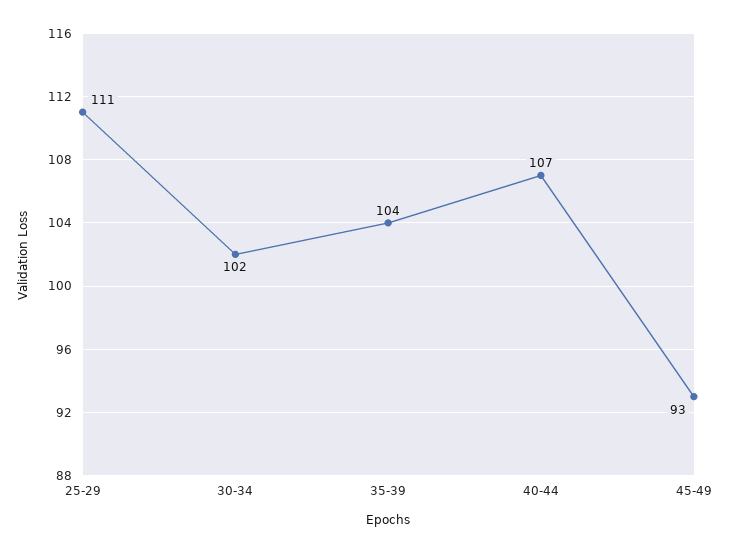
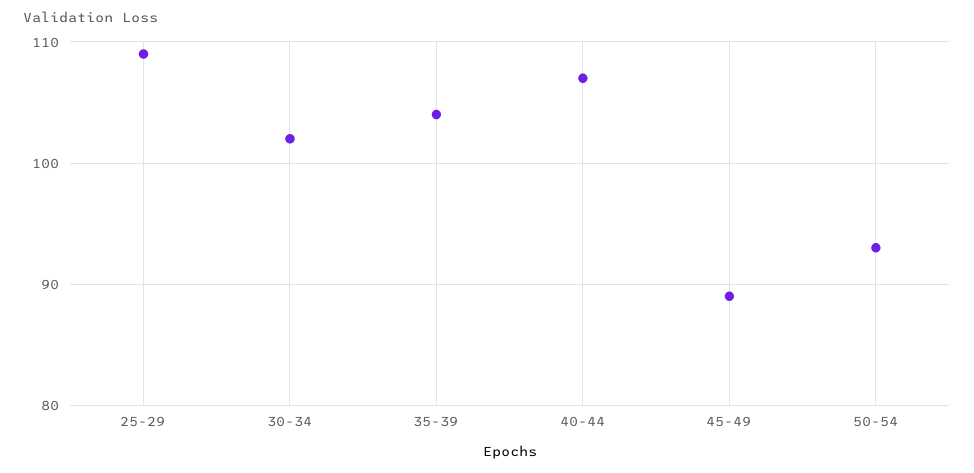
25-29: 111 -> 109
45-49: 93 -> 89
50-54: none -> 93

